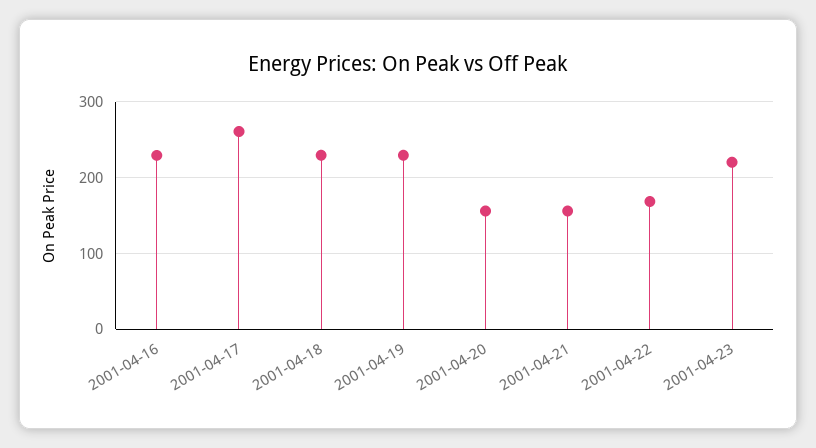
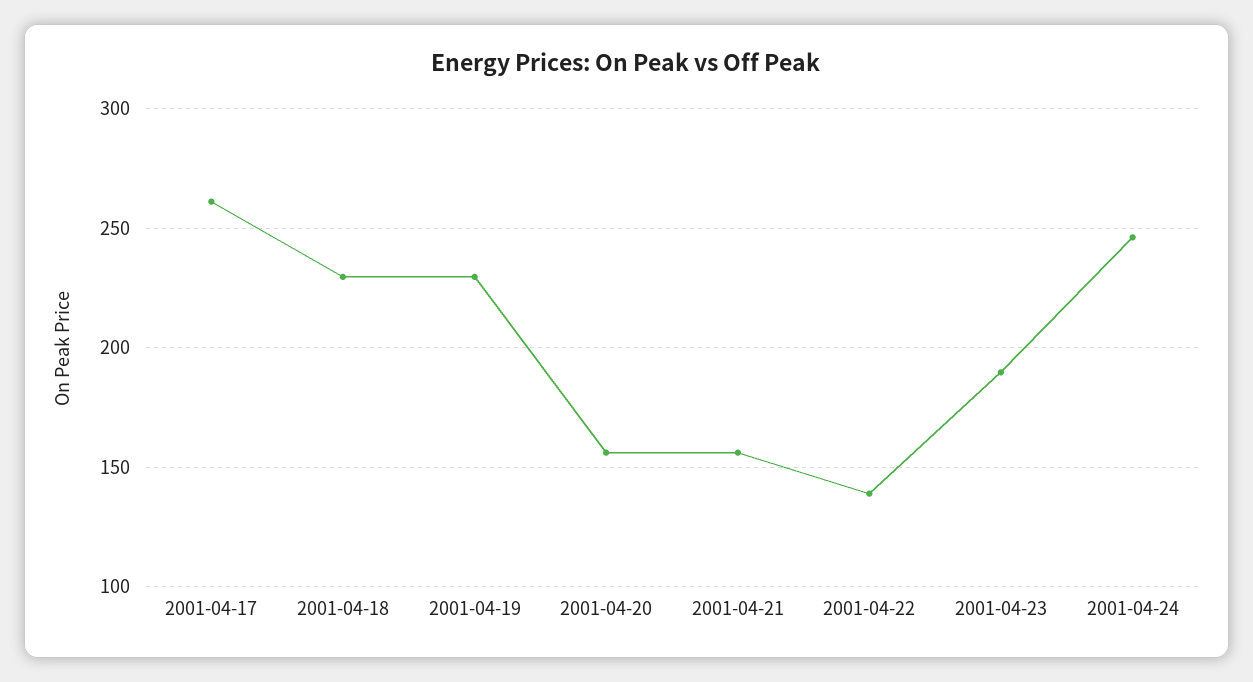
2001-04-16: 230 -> none
2001-04-22: 170 -> 140
2001-04-23: 220 -> 190
2001-04-24: none -> 245

